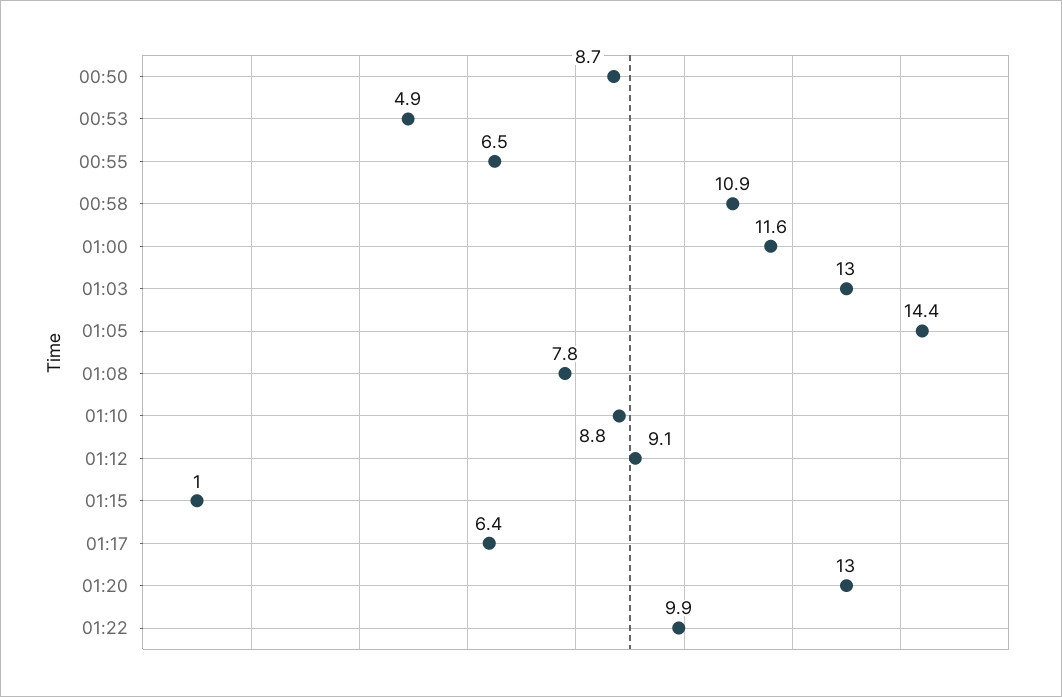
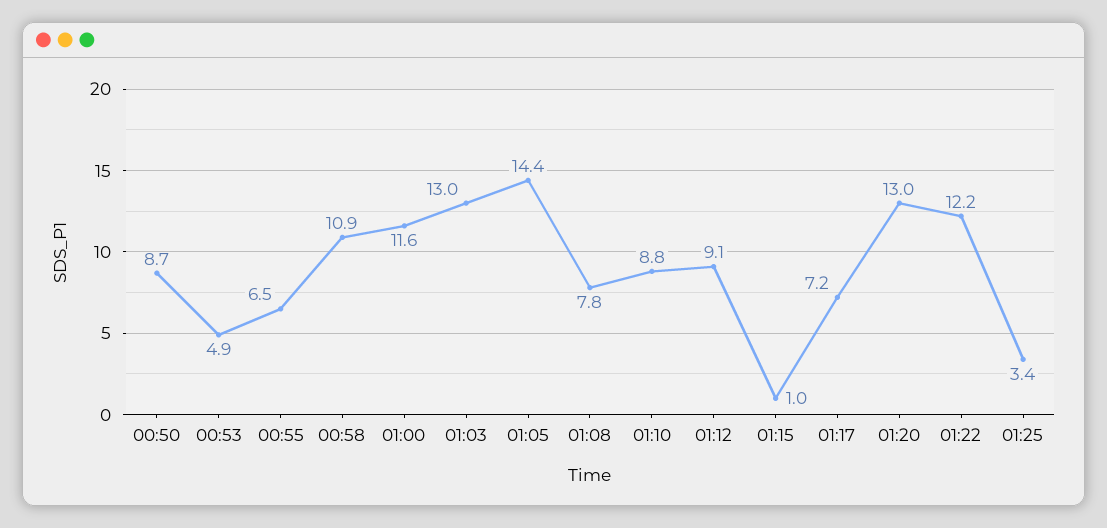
01:17: 6.4 -> 7.2
01:22: 9.9 -> 12.2
01:25: none -> 3.4

